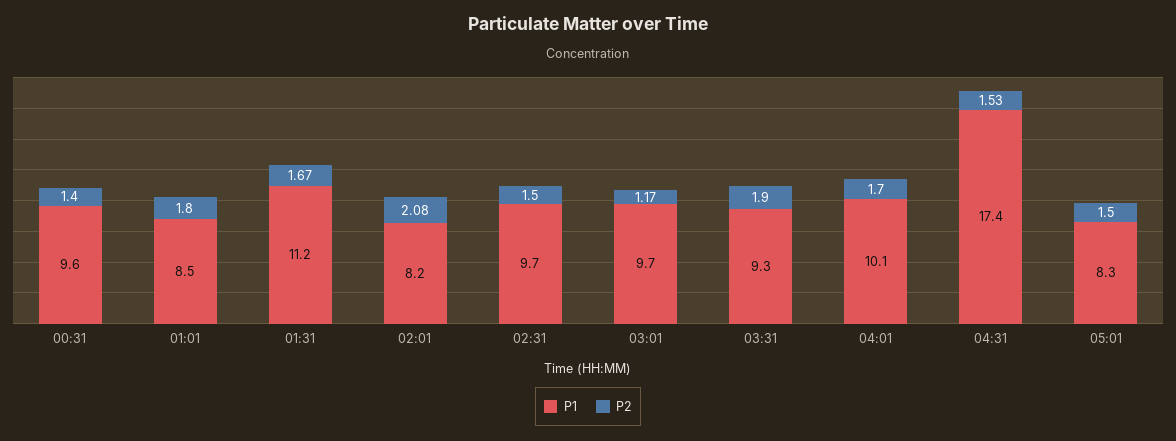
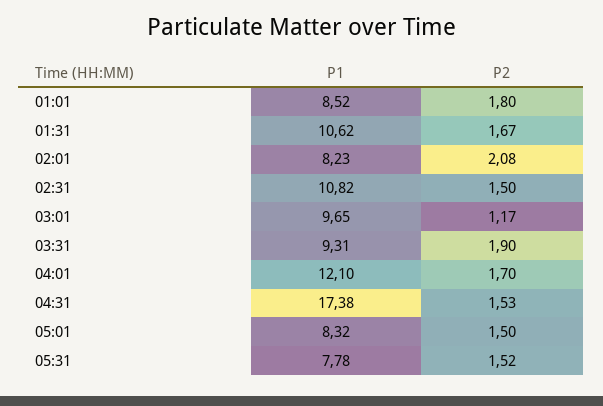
P1, 00:31: 9.6 -> none
P2, 00:31: 1.4 -> none
P1, 01:31: 11.2 -> 10.62
P1, 02:31: 9.7 -> 10.82
P1, 04:01: 10.1 -> 12.1
P1, 05:31: none -> 7.78
P2, 05:31: none -> 1.52

